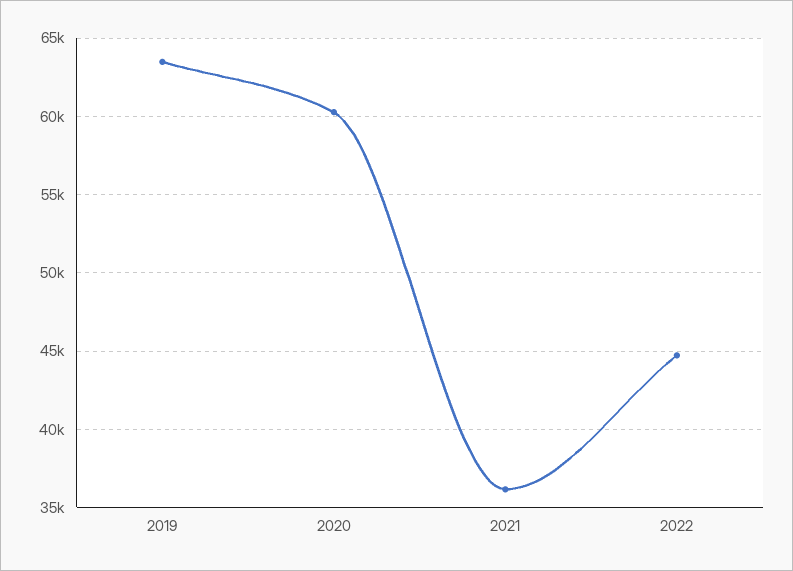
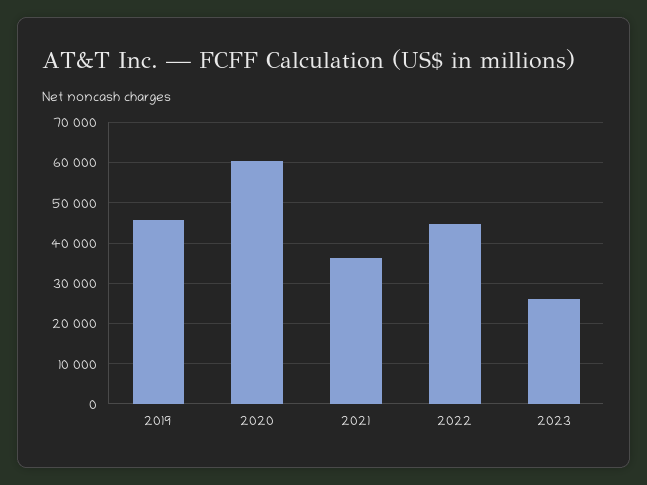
2019: 63500 -> 46000
2023: none -> 26000

